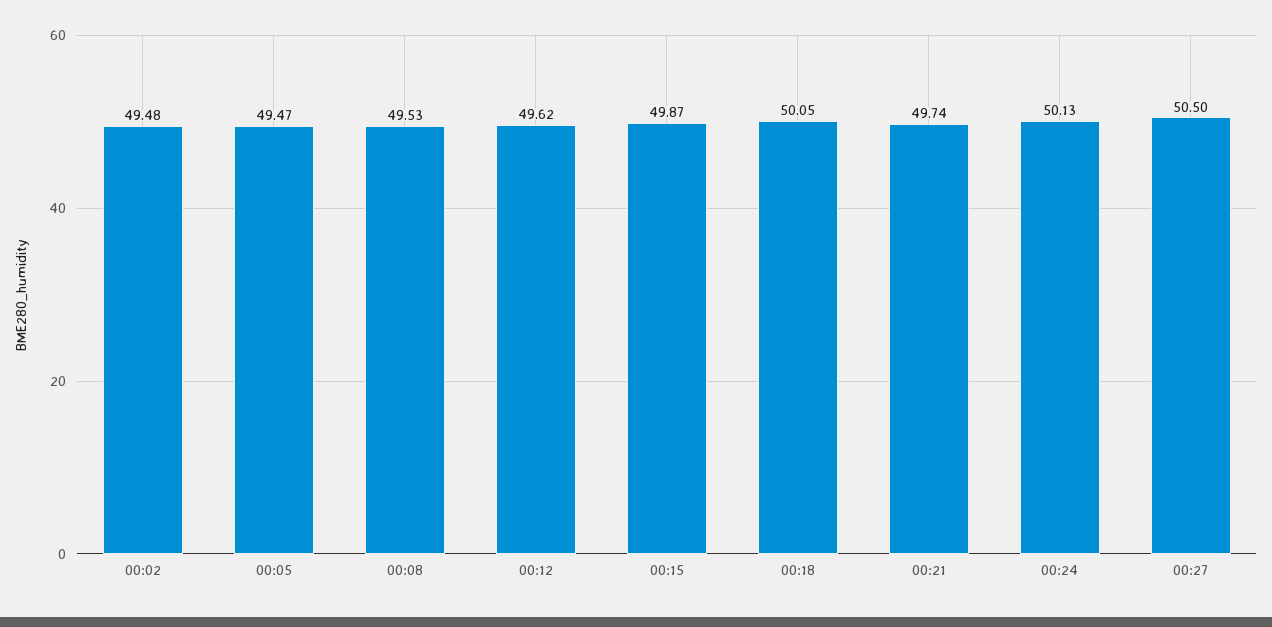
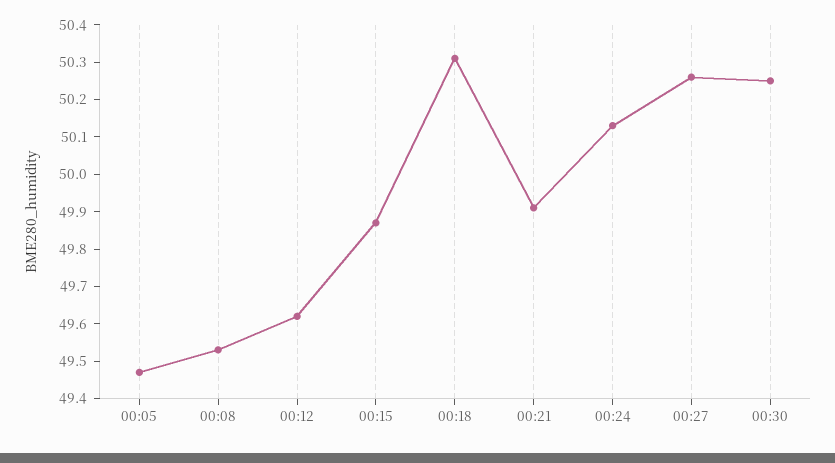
00:02: 49.48 -> none
00:18: 50.05 -> 50.3
00:21: 49.74 -> 49.9
00:27: 50.5 -> 50.25
00:30: none -> 50.25

